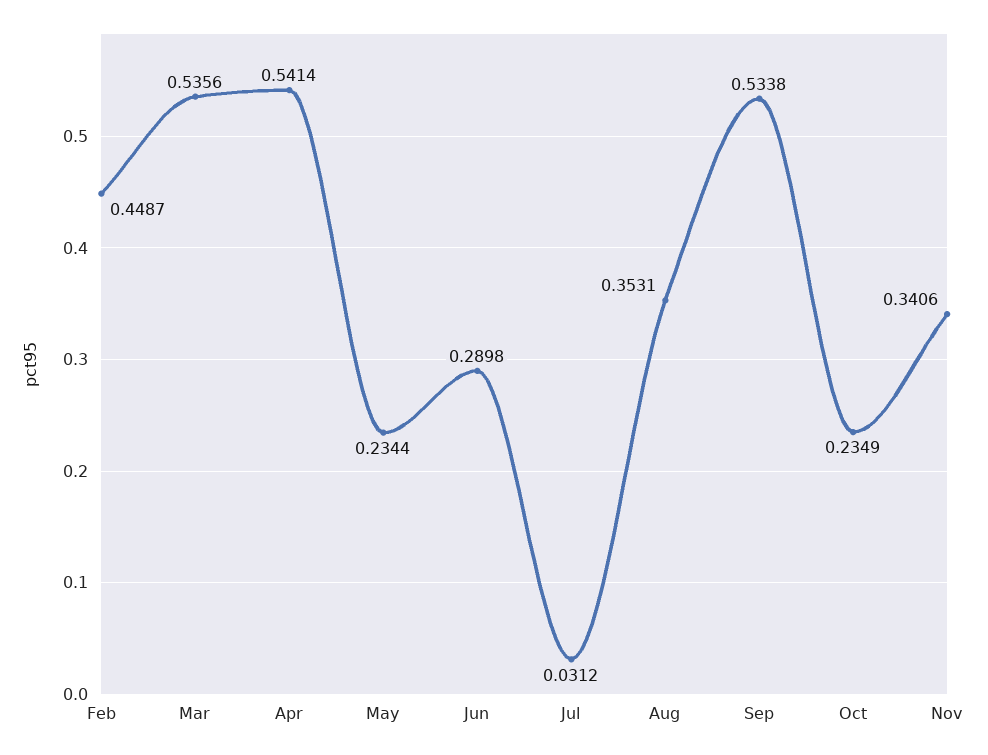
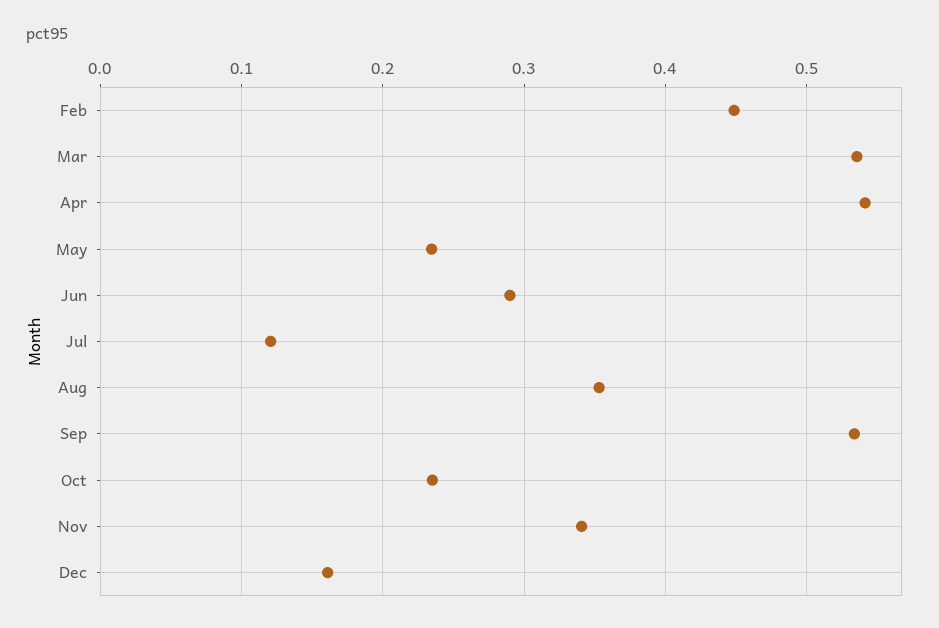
Jul: 0.0312 -> 0.12
Dec: none -> 0.16

